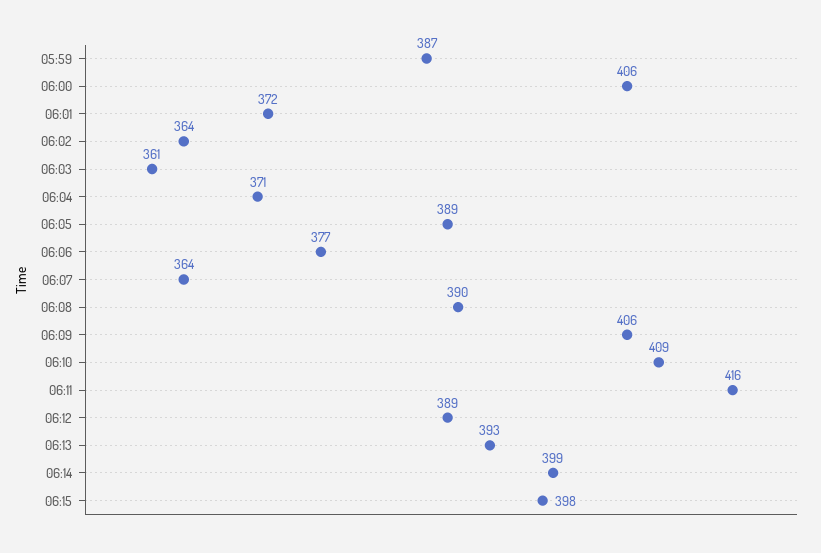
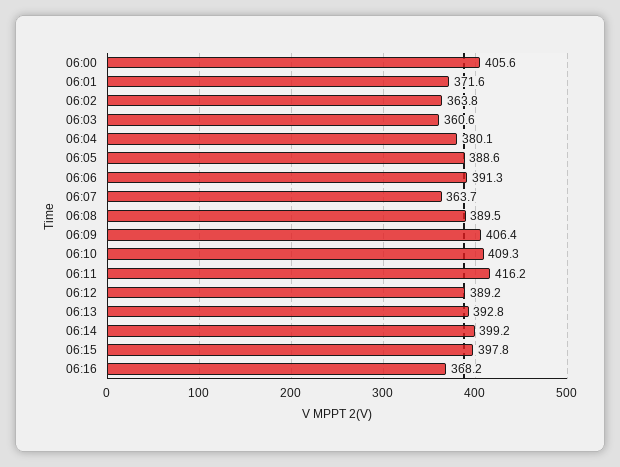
05:59: 387 -> none
06:04: 371 -> 380.1
06:06: 377 -> 391.3
06:16: none -> 368.2

